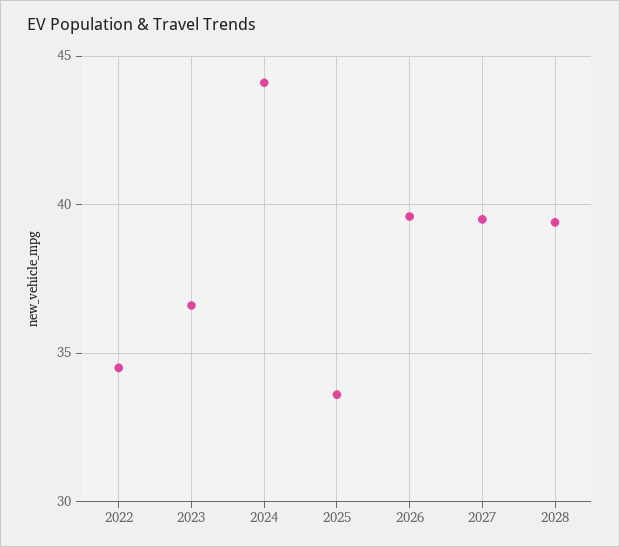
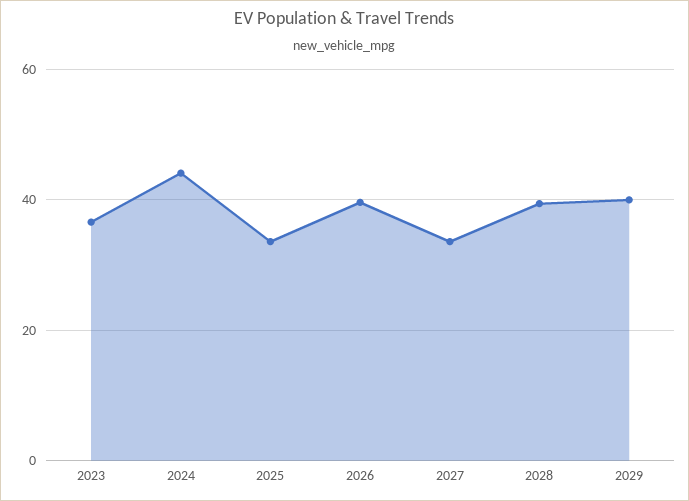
2022: 34.5 -> none
2027: 39.5 -> 34
2029: none -> 40

